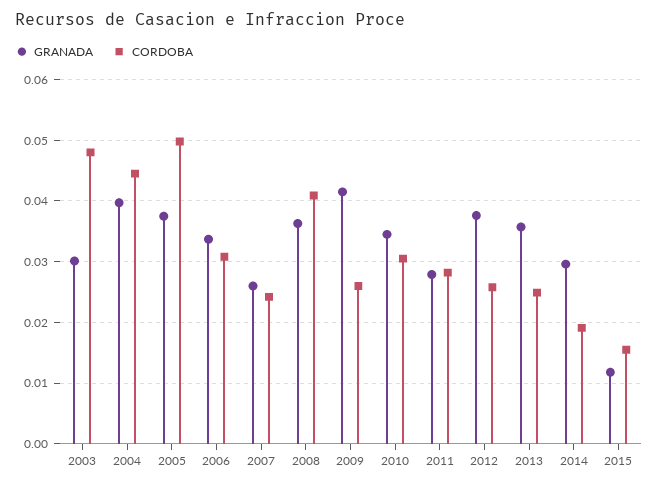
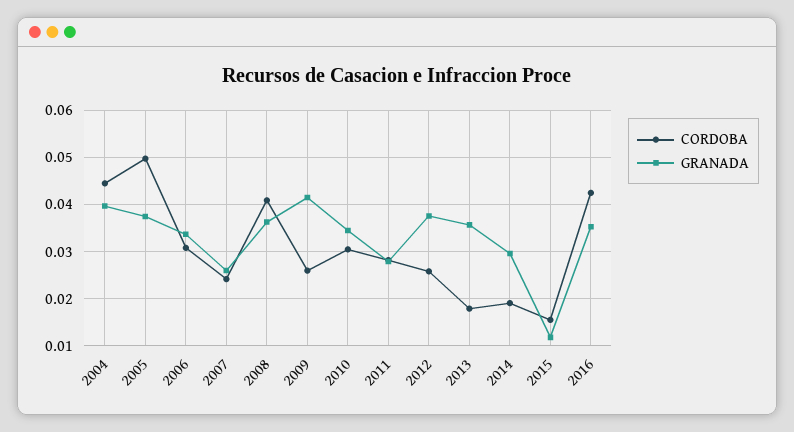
GRANADA, 2003: 0.03 -> none
CORDOBA, 2003: 0.048 -> none
CORDOBA, 2013: 0.025 -> 0.018
CORDOBA, 2016: none -> 0.042
GRANADA, 2016: none -> 0.036

